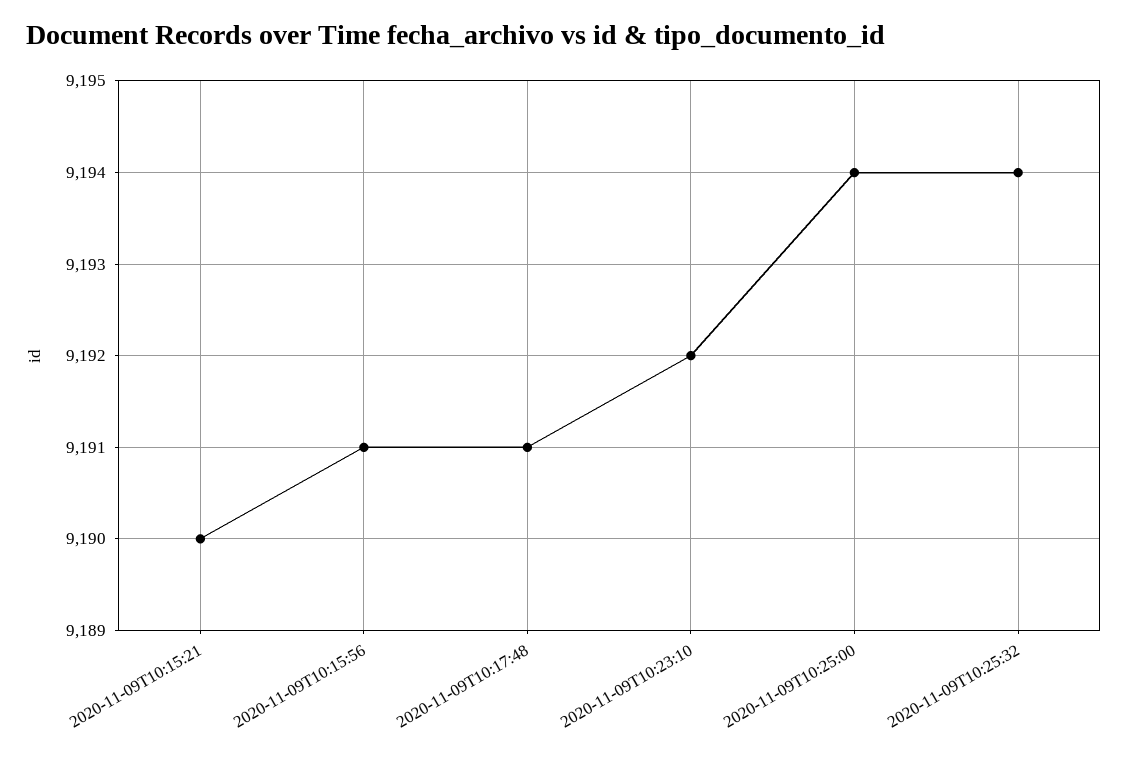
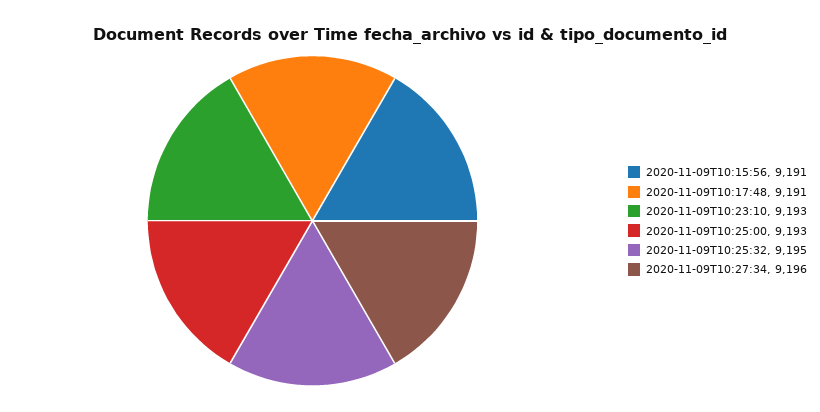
2020-11-09T10:15:21: 9190 -> none
2020-11-09T10:23:10: 9192 -> 9193
2020-11-09T10:25:00: 9194 -> 9193
2020-11-09T10:25:32: 9194 -> 9195
2020-11-09T10:27:34: none -> 9196

